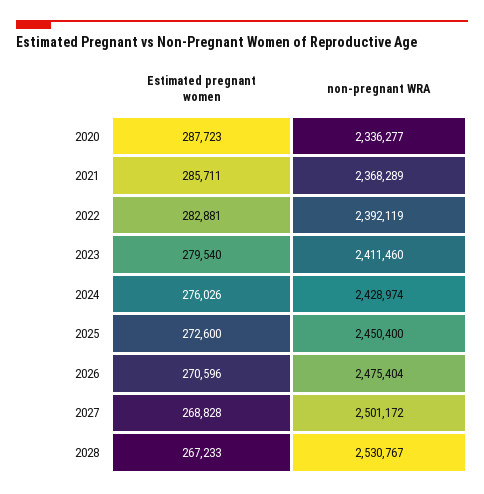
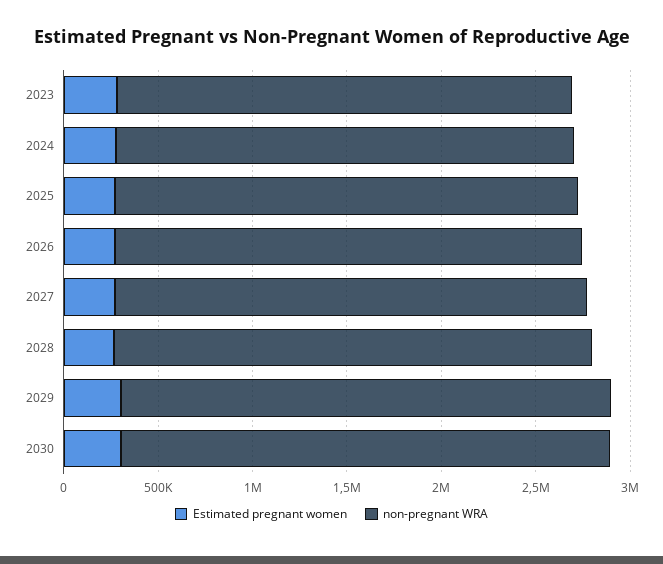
Estimated pregnant women, 2020: 287723 -> none
non-pregnant WRA, 2020: 2336277 -> none
Estimated pregnant women, 2021: 285711 -> none
non-pregnant WRA, 2021: 2368289 -> none
Estimated pregnant women, 2022: 282881 -> none
non-pregnant WRA, 2022: 2392119 -> none
Estimated pregnant women, 2029: none -> 300000
non-pregnant WRA, 2029: none -> 2600000
Estimated pregnant women, 2030: none -> 300000
non-pregnant WRA, 2030: none -> 2600000

